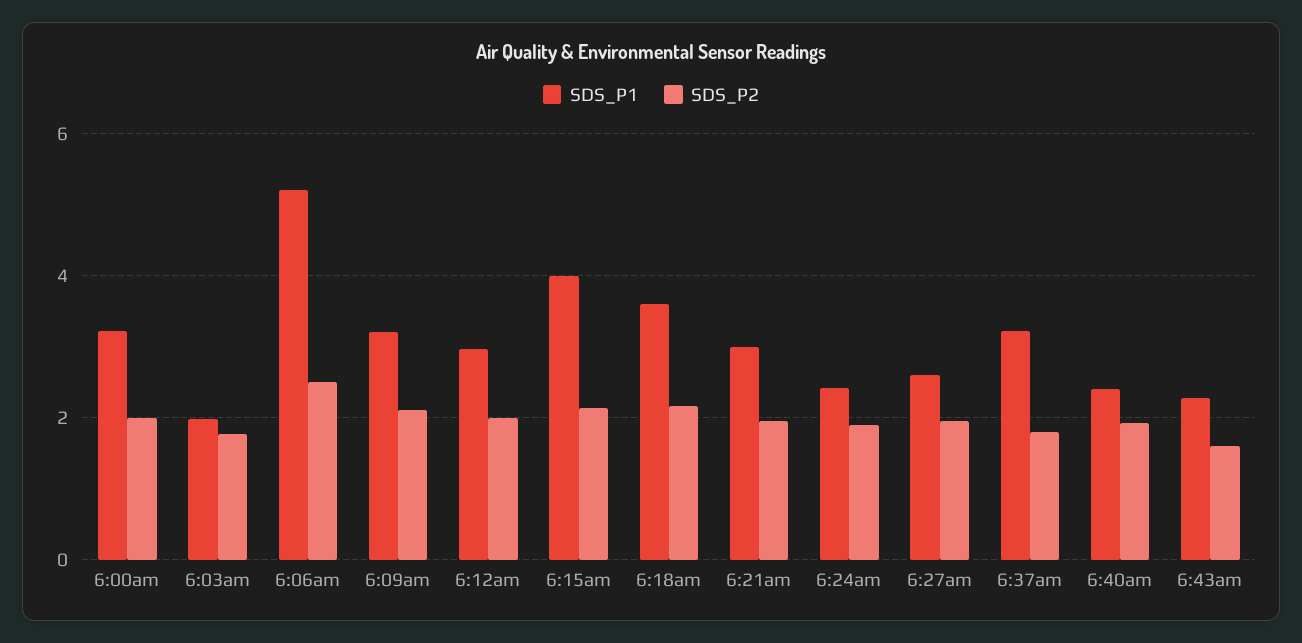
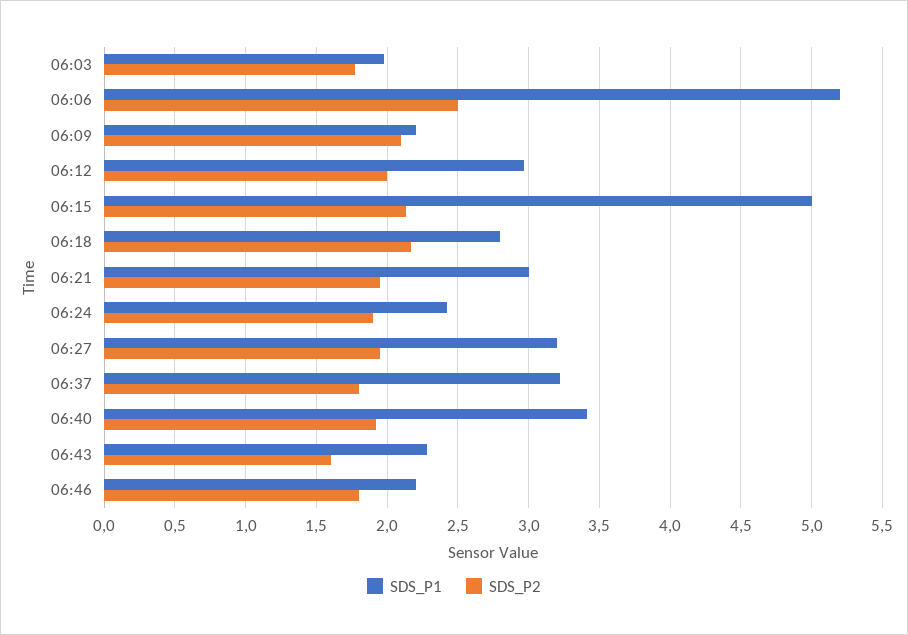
SDS_P1, 6:00am: 3.2 -> none
SDS_P2, 6:00am: 2 -> none
SDS_P1, 6:09am: 3.2 -> 2.2
SDS_P1, 6:15am: 4 -> 5
SDS_P1, 6:18am: 3.6 -> 2.8
SDS_P1, 6:27am: 2.6 -> 3.2
SDS_P1, 6:40am: 2.4 -> 3.4
SDS_P1, 06:46: none -> 2.2
SDS_P2, 06:46: none -> 1.8

